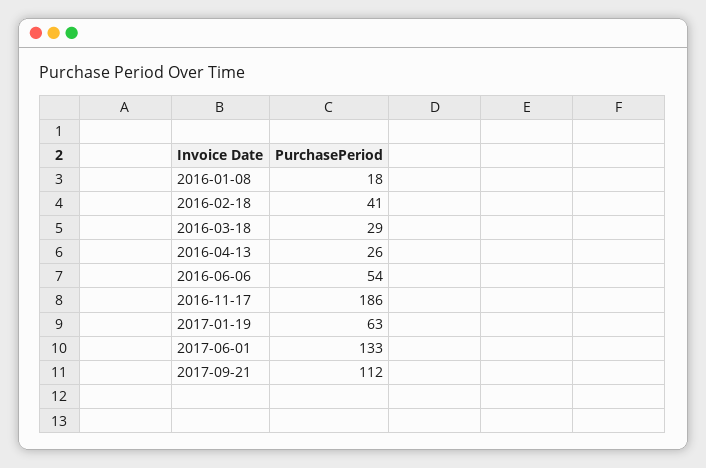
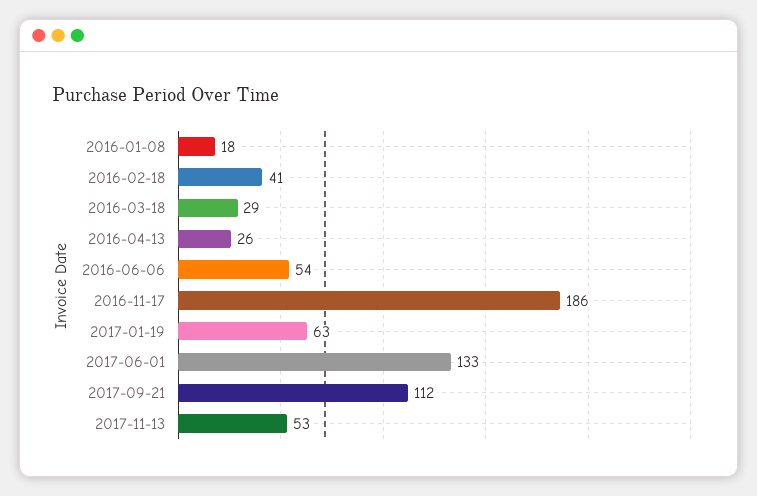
2017-11-13: none -> 53

